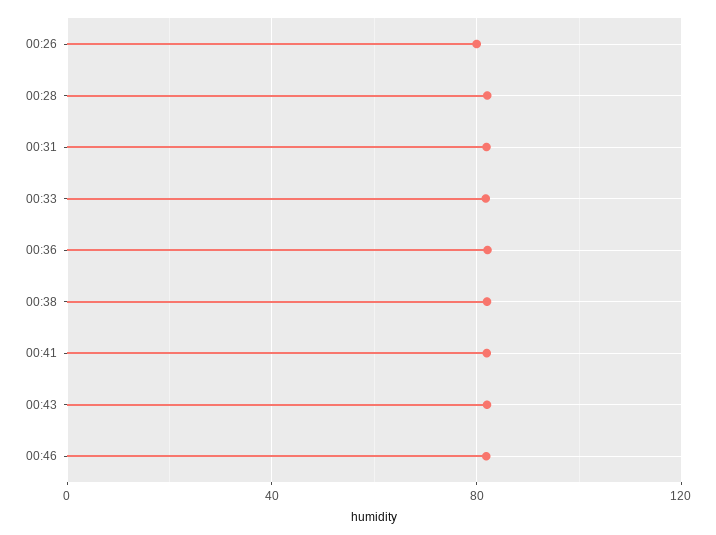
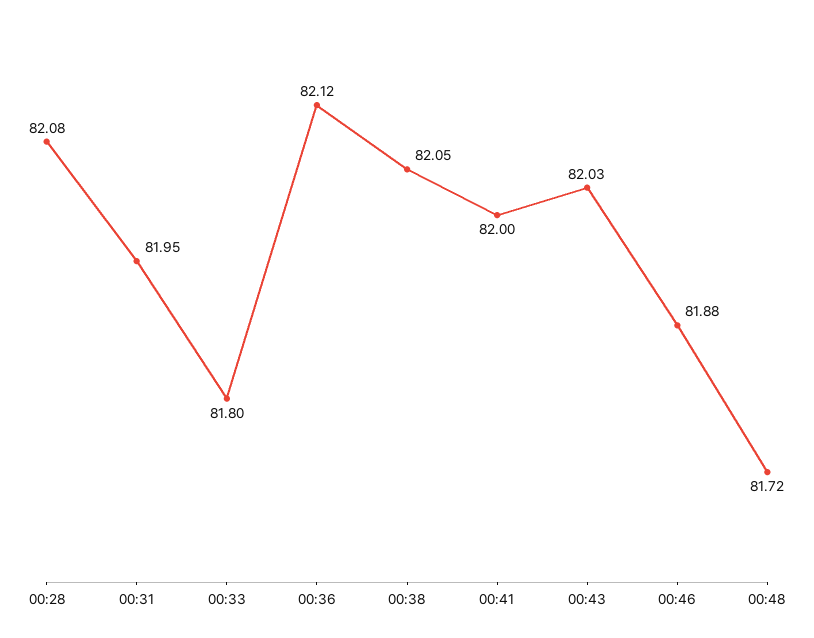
00:26: 80 -> none
00:48: none -> 81.72

